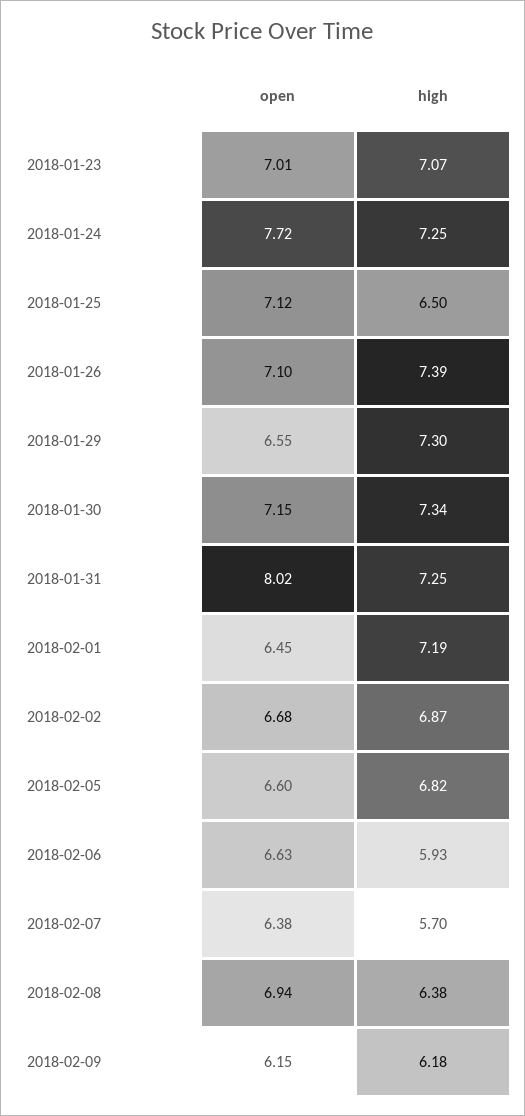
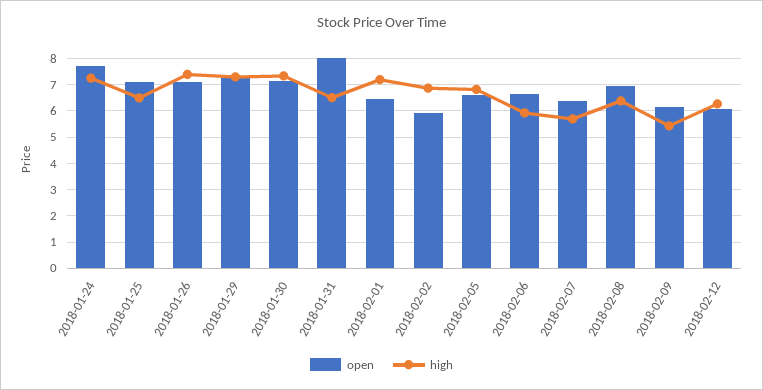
open, 2018-01-23: 7.01 -> none
high, 2018-01-23: 7.07 -> none
open, 2018-01-29: 6.55 -> 7.25
high, 2018-01-31: 7.25 -> 6.5
open, 2018-02-02: 6.68 -> 6
high, 2018-02-09: 6.18 -> 5.5
open, 2018-02-12: none -> 6
high, 2018-02-12: none -> 6.25

